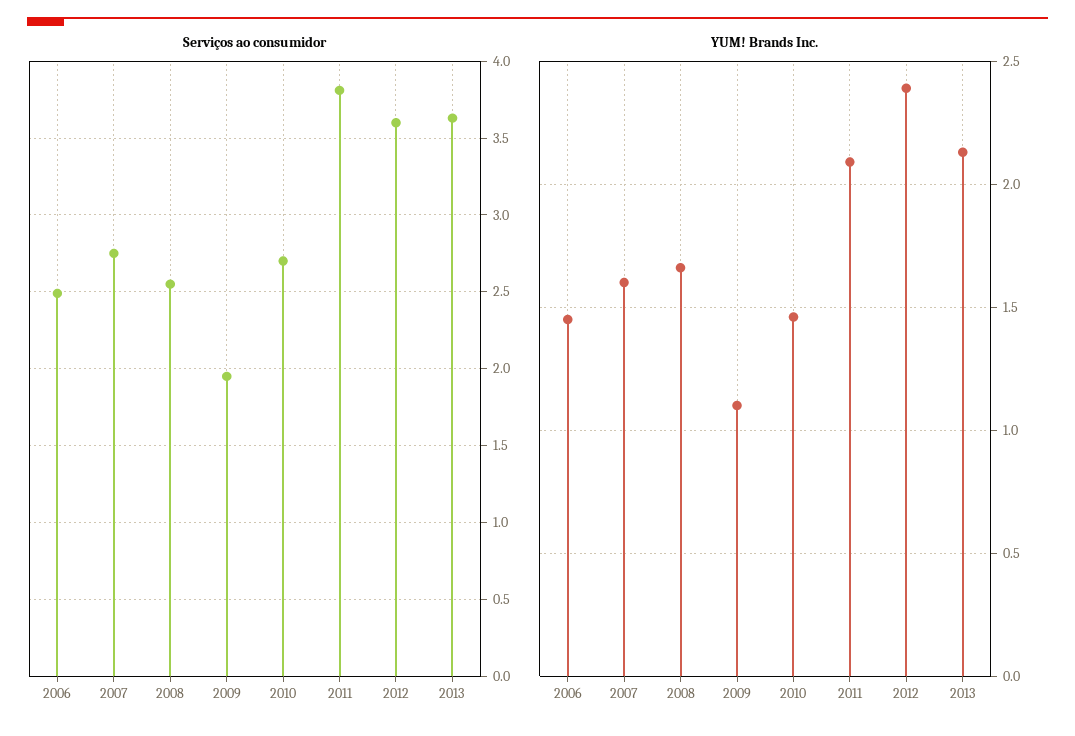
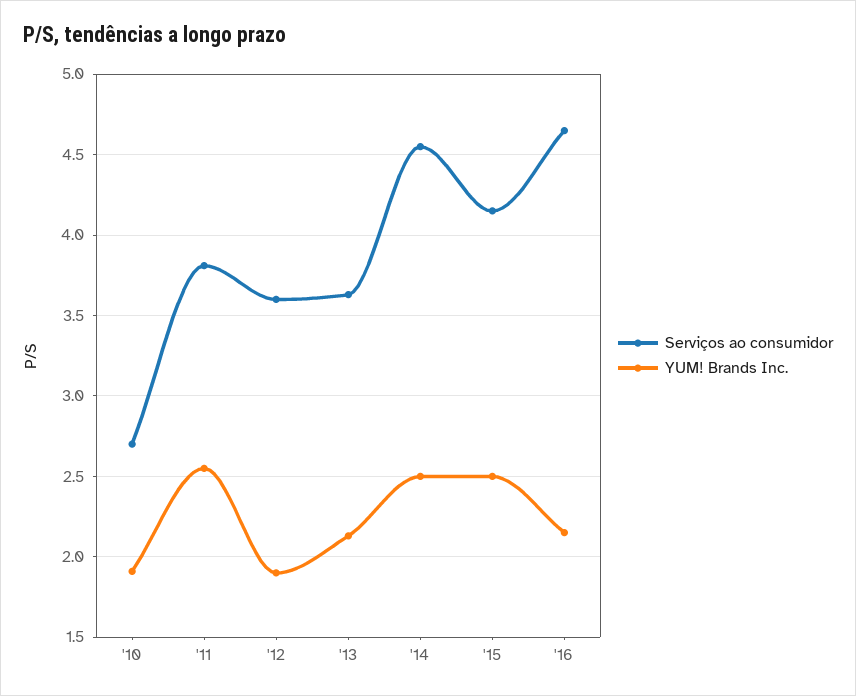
Serviços ao consumidor, 2006: 2.5 -> none
Serviços ao consumidor, 2007: 2.75 -> none
Serviços ao consumidor, 2008: 2.55 -> none
Serviços ao consumidor, 2009: 1.95 -> none
YUM! Brands Inc., 2006: 1.45 -> none
YUM! Brands Inc., 2007: 1.6 -> none
YUM! Brands Inc., 2008: 1.65 -> none
YUM! Brands Inc., 2009: 1.1 -> none
YUM! Brands Inc., 2010: 1.45 -> 1.9
YUM! Brands Inc., 2011: 2.1 -> 2.55
YUM! Brands Inc., 2012: 2.4 -> 1.9
Serviços ao consumidor, '14: none -> 4.55
YUM! Brands Inc., '14: none -> 2.5
Serviços ao consumidor, '15: none -> 4.15
YUM! Brands Inc., '15: none -> 2.5
Serviços ao consumidor, '16: none -> 4.65
YUM! Brands Inc., '16: none -> 2.15

